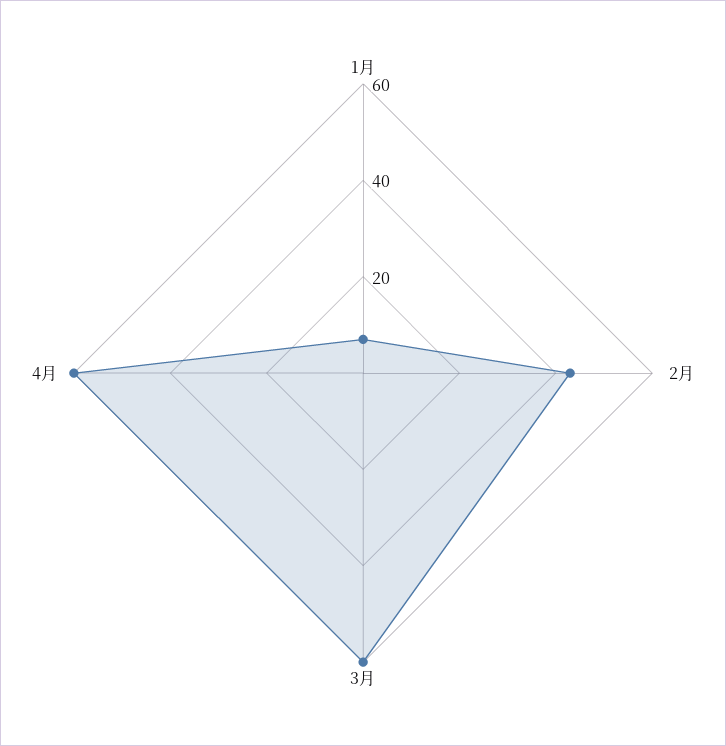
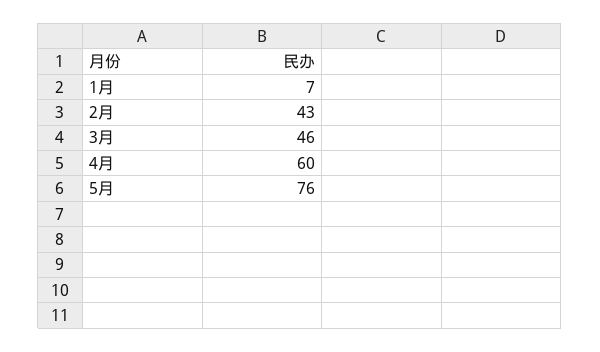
3月: 60 -> 46
5月: none -> 76

